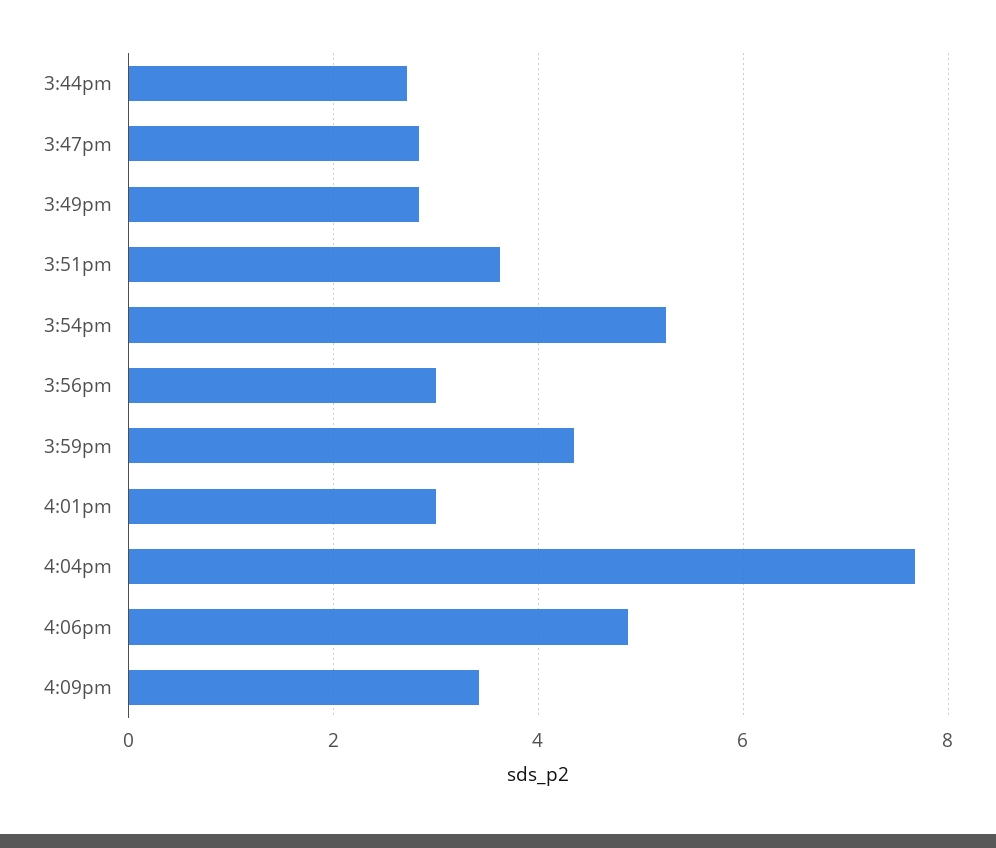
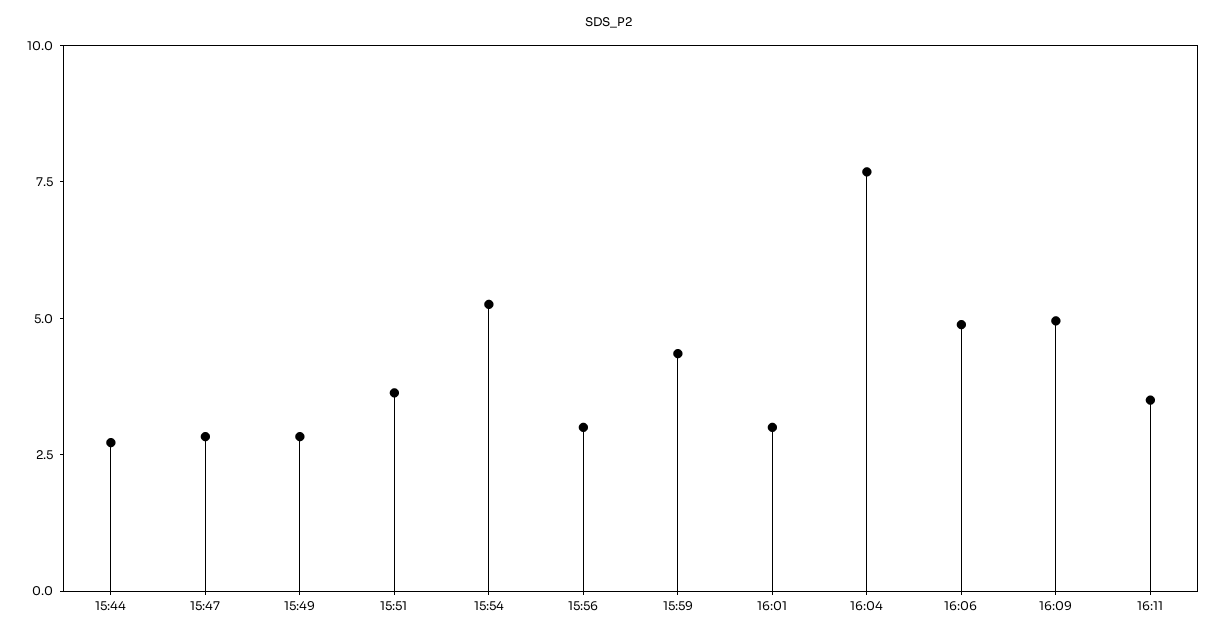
4:09pm: 3.4 -> 5
16:11: none -> 3.5

